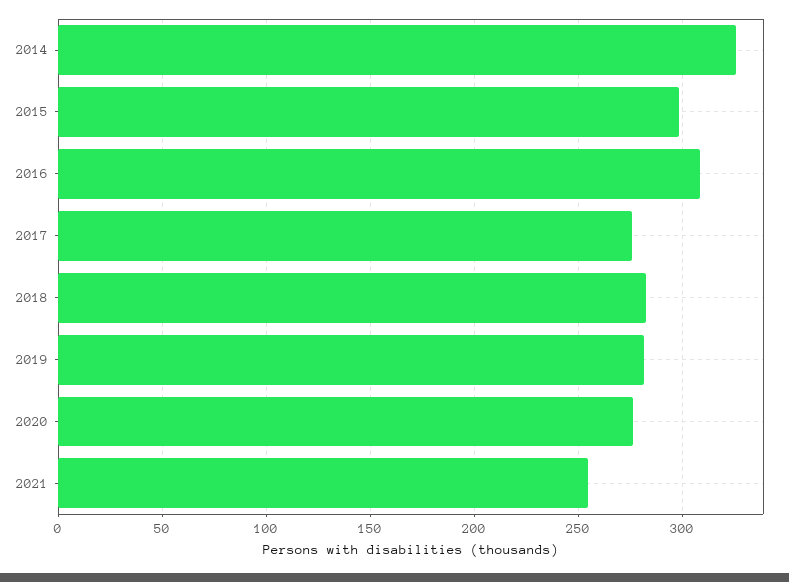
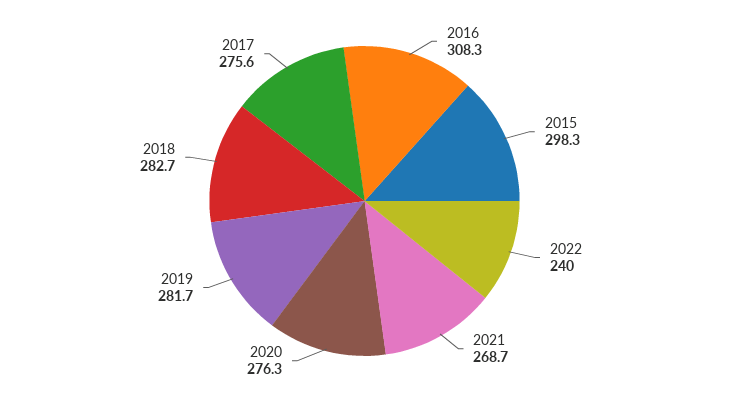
2014: 325 -> none
2021: 255 -> 268.7
2022: none -> 240

